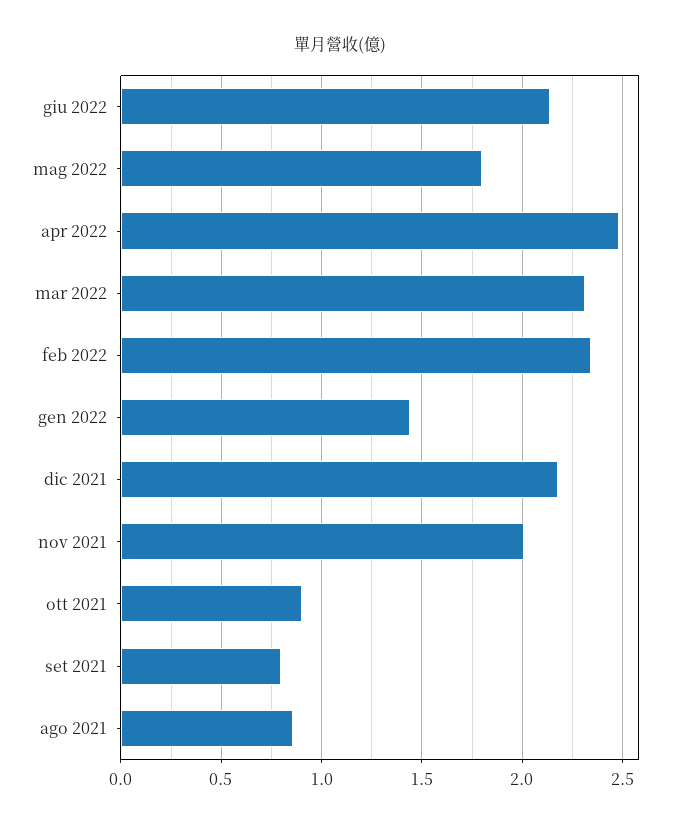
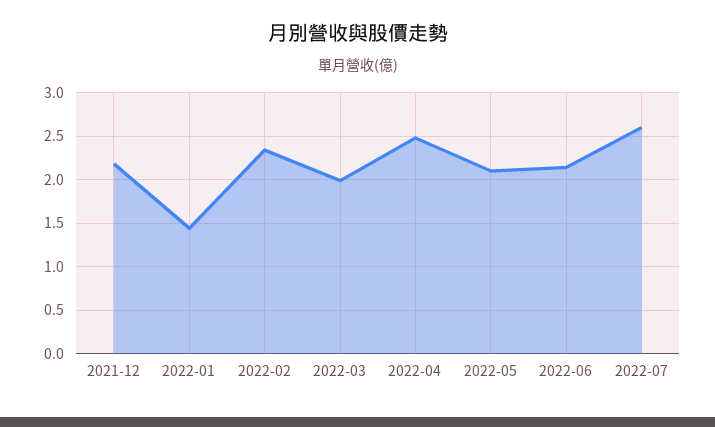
mag 2022: 1.8 -> 2.1
mar 2022: 2.3 -> 2
nov 2021: 2 -> none
ott 2021: 0.9 -> none
set 2021: 0.8 -> none
ago 2021: 0.85 -> none
2022-07: none -> 2.6

